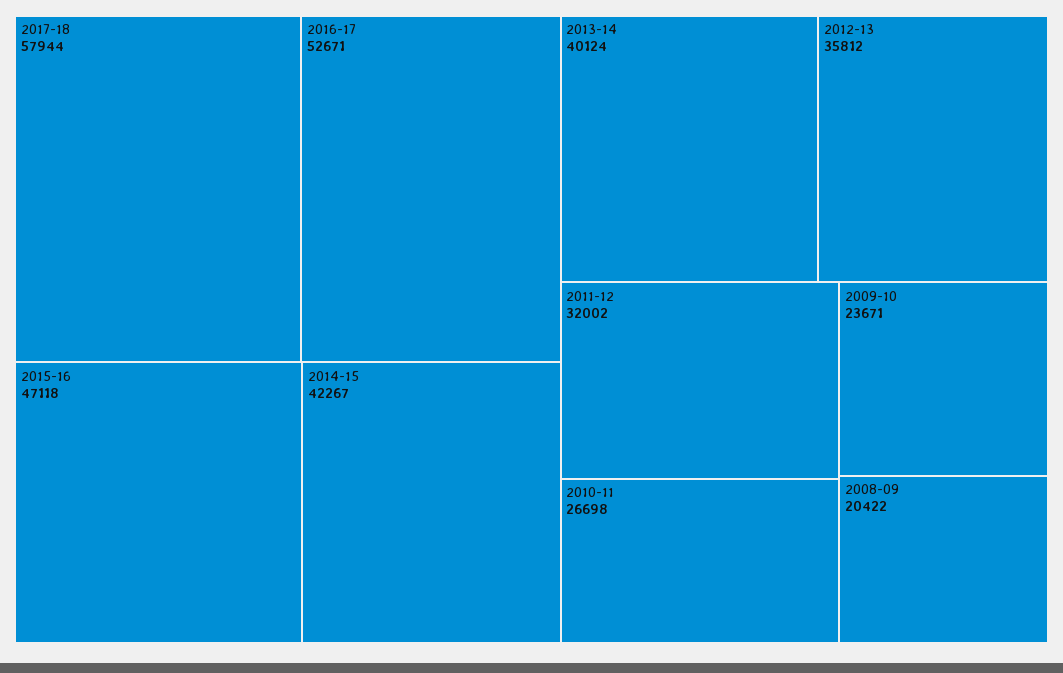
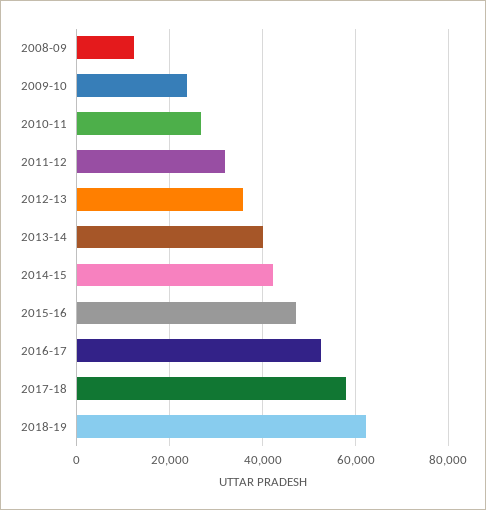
2008-09: 20422 -> 12000
2018-19: none -> 62000

